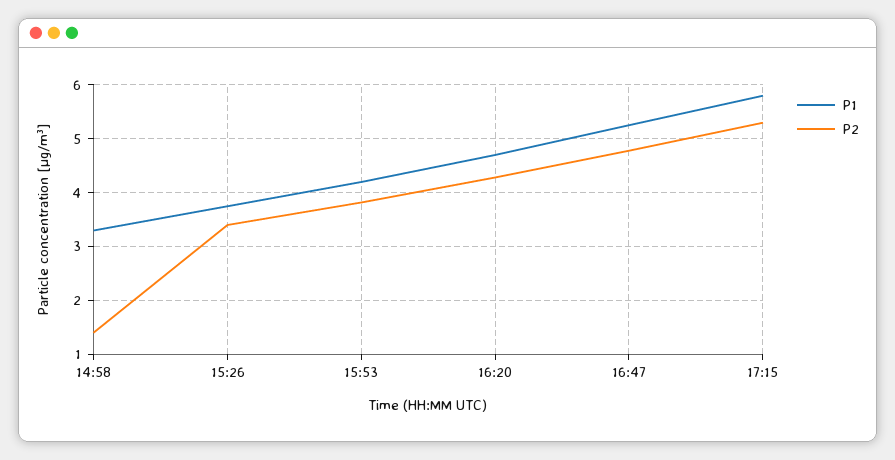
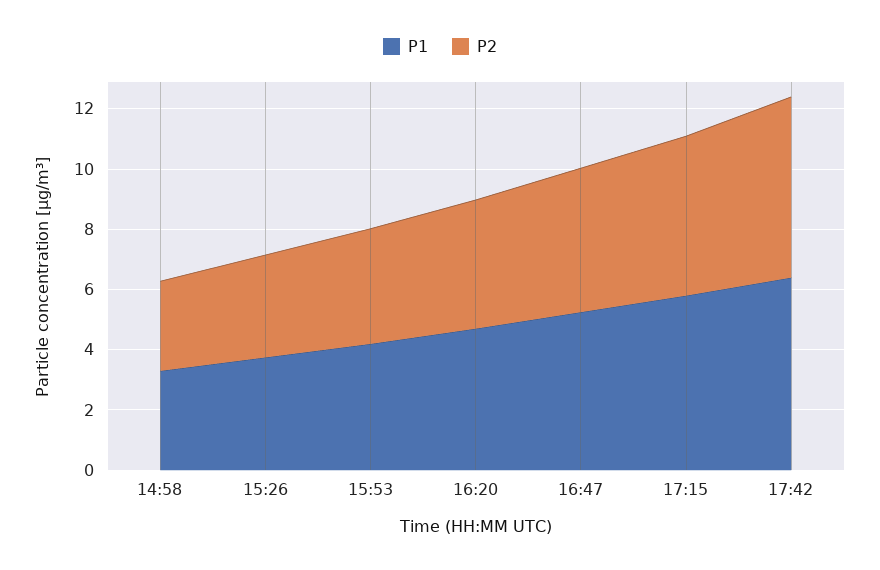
P2, 14:58: 1.4 -> 3
P1, 17:42: none -> 6.5
P2, 17:42: none -> 6

